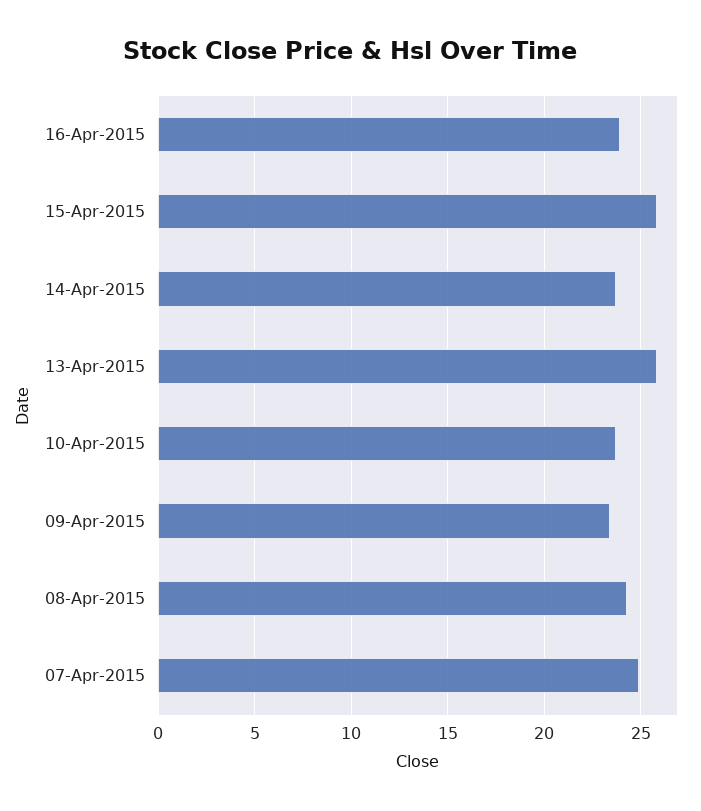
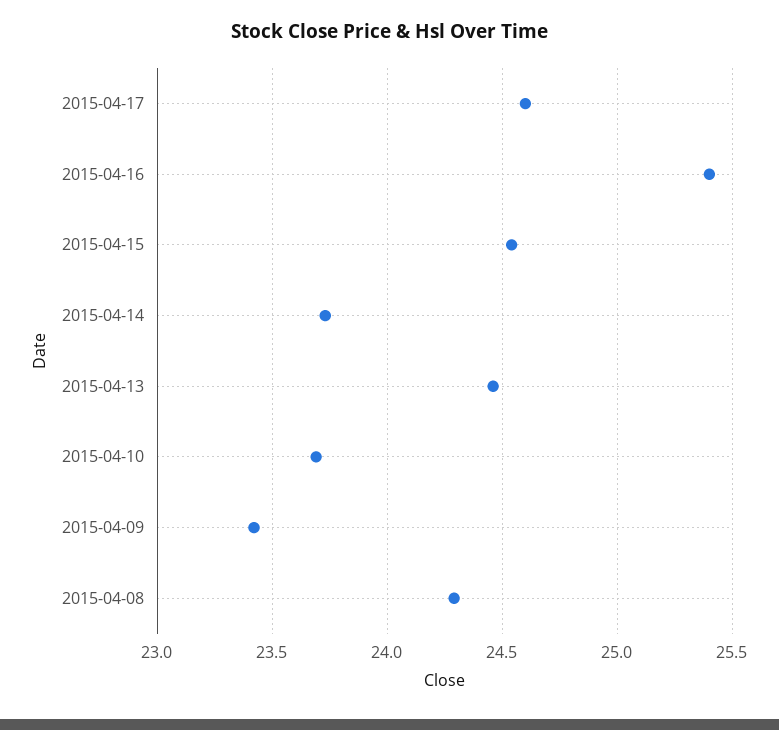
16-Apr-2015: 24 -> 25.4
15-Apr-2015: 26 -> 24.55
13-Apr-2015: 26 -> 24.45
07-Apr-2015: 25 -> none
2015-04-17: none -> 24.6

